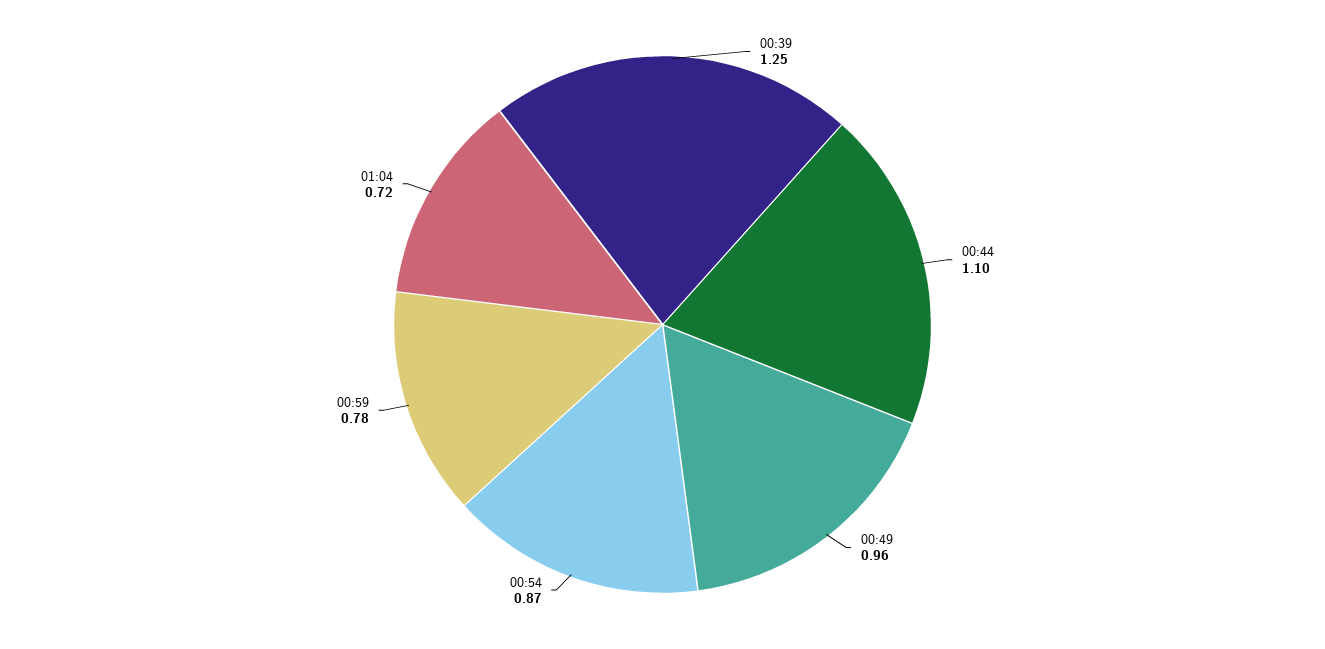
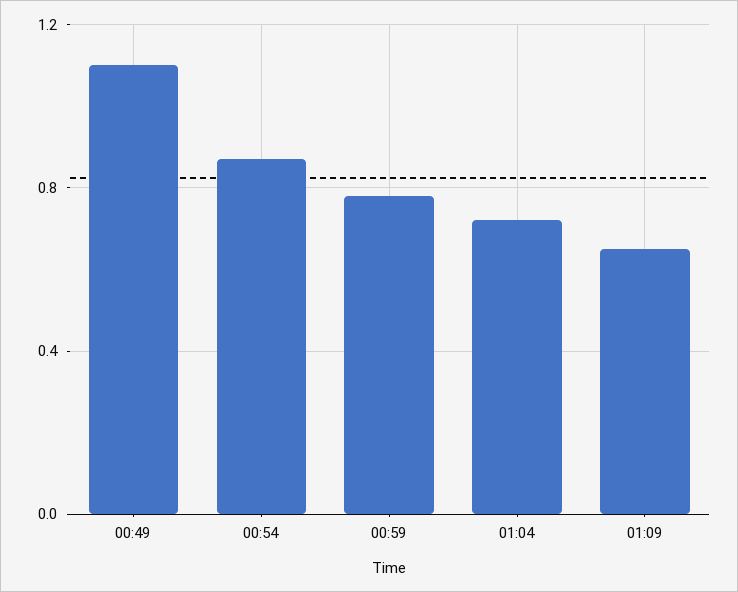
00:39: 1.25 -> none
00:44: 1.1 -> none
00:49: 0.96 -> 1.1
01:09: none -> 0.65

